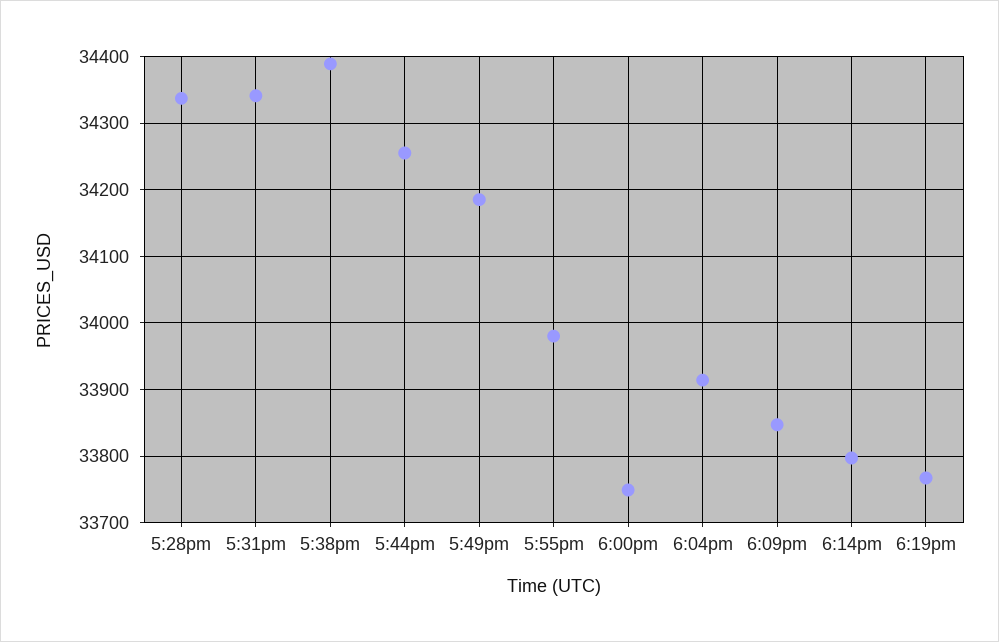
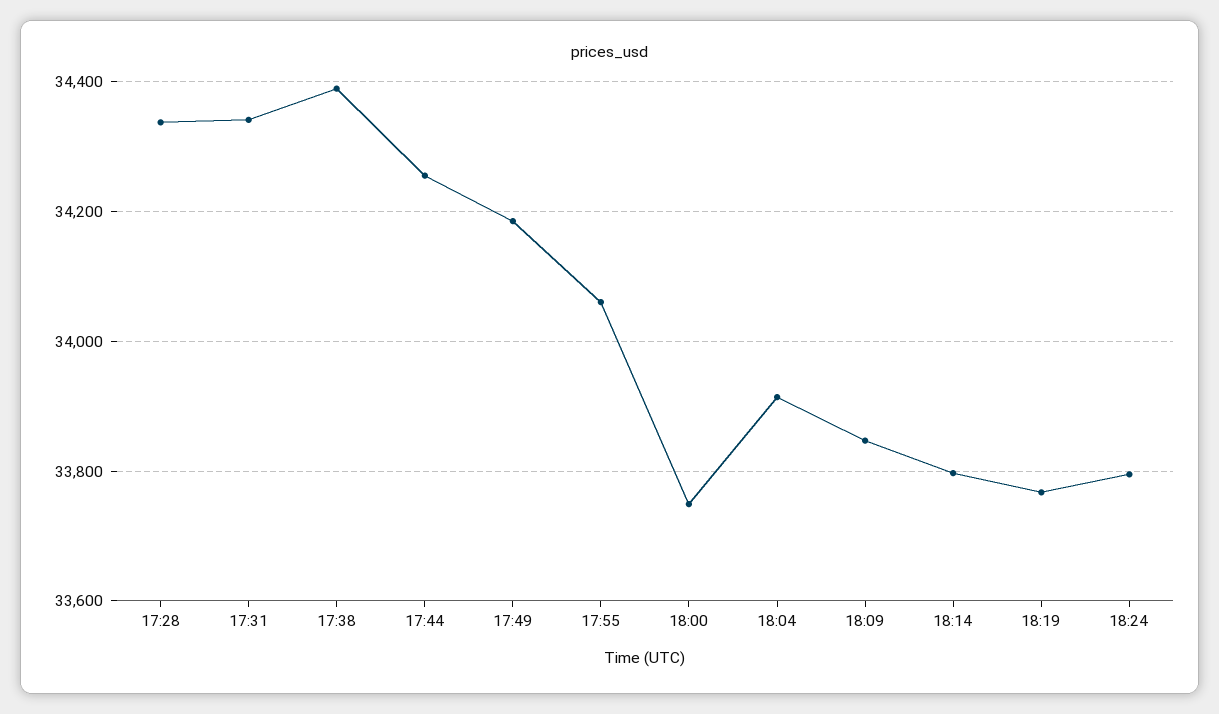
5:55pm: 33980 -> 34060
18:24: none -> 33800

